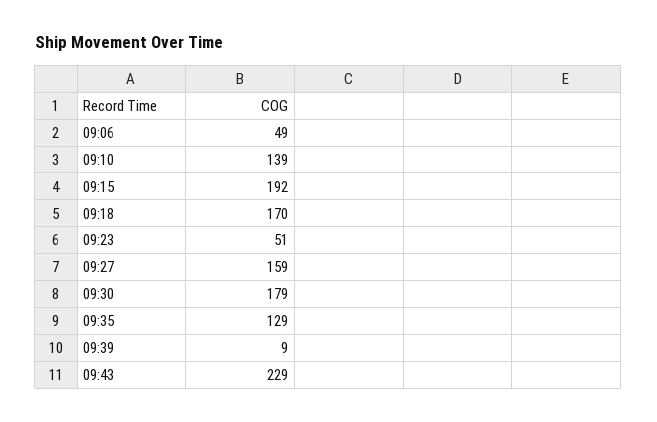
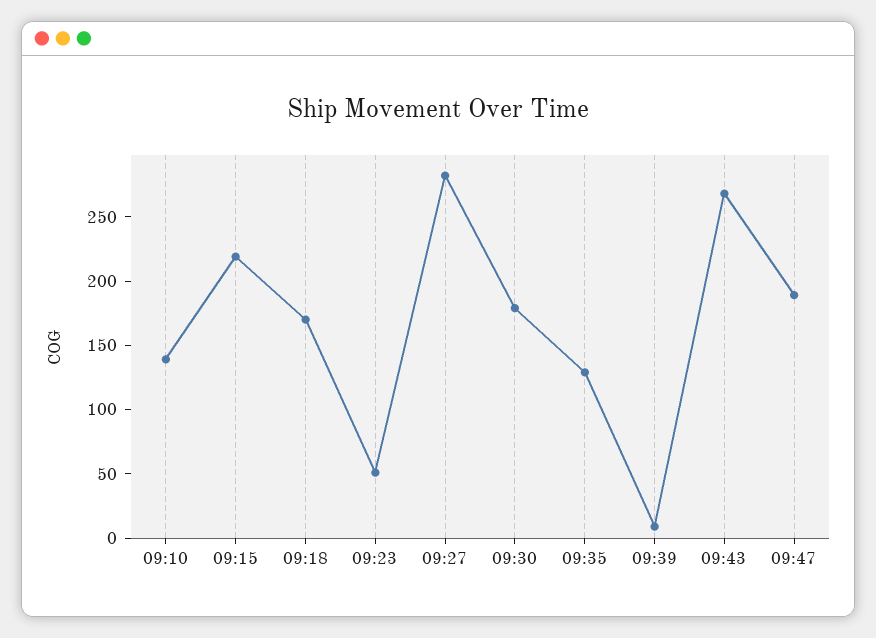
09:06: 49 -> none
09:15: 192 -> 220
09:27: 159 -> 280
09:43: 229 -> 270
09:47: none -> 190

